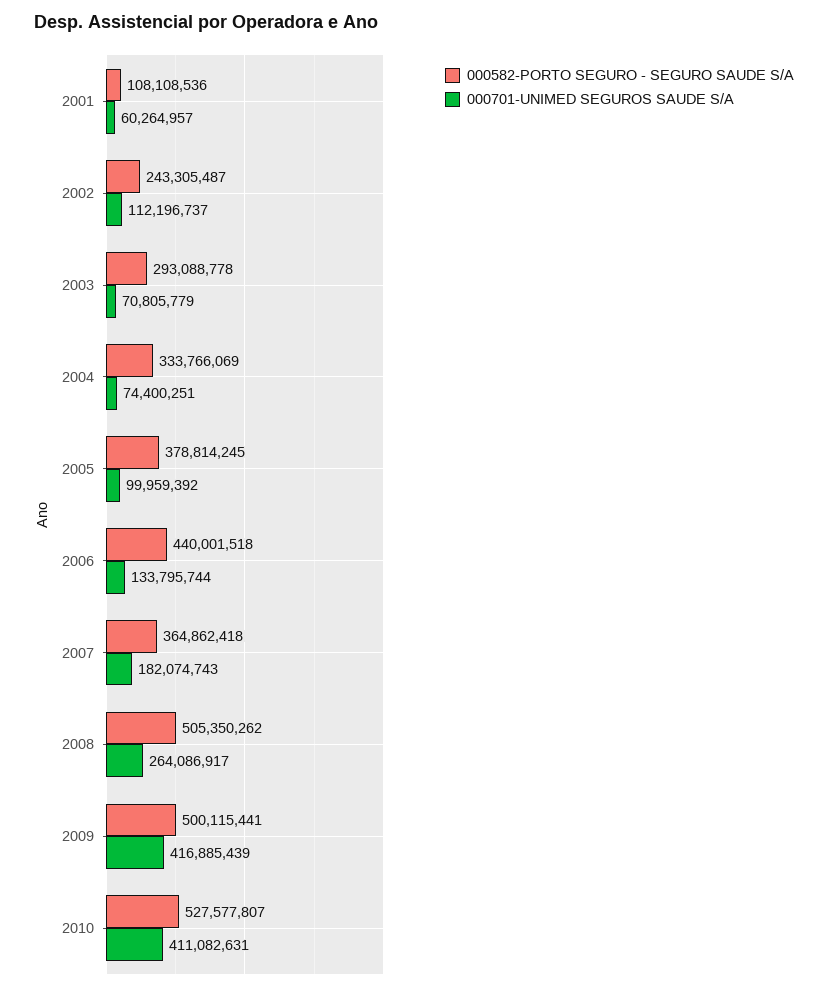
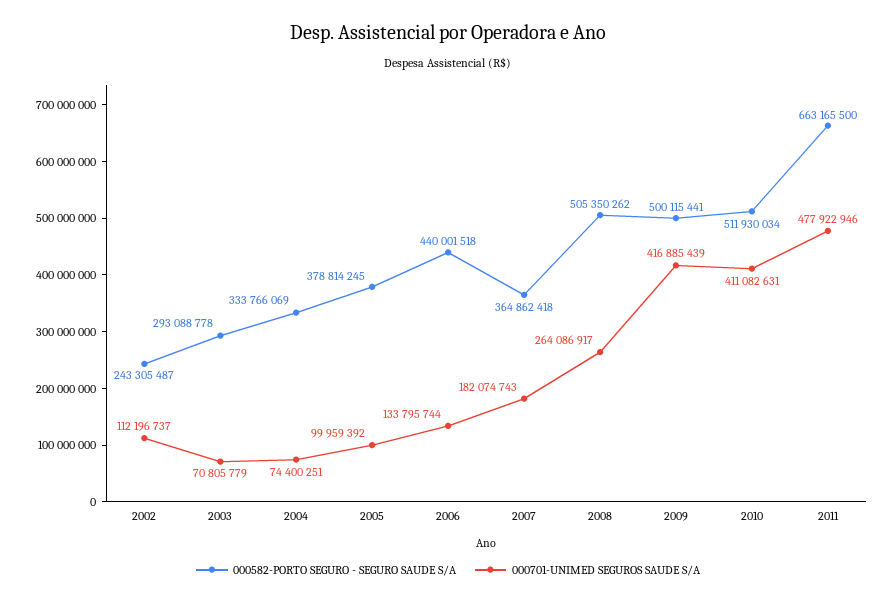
000582-PORTO SEGURO - SEGURO SAUDE S/A, 2001: 108108536 -> none
000701-UNIMED SEGUROS SAUDE S/A, 2001: 60264957 -> none
000582-PORTO SEGURO - SEGURO SAUDE S/A, 2010: 527577807 -> 511930034
000582-PORTO SEGURO - SEGURO SAUDE S/A, 2011: none -> 663165500
000701-UNIMED SEGUROS SAUDE S/A, 2011: none -> 477922946

